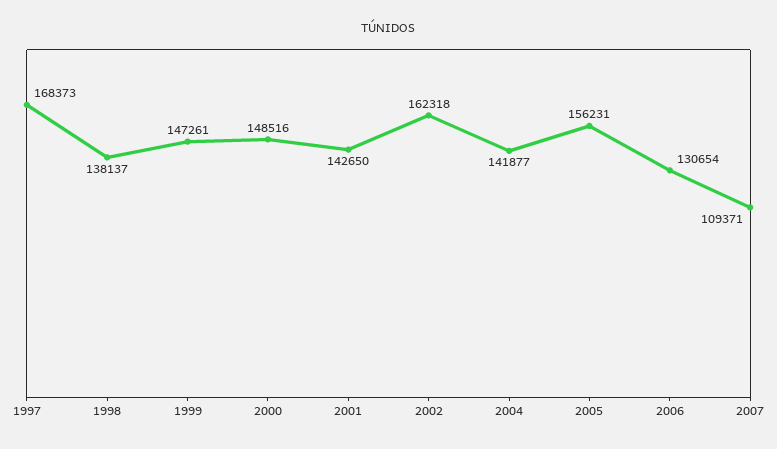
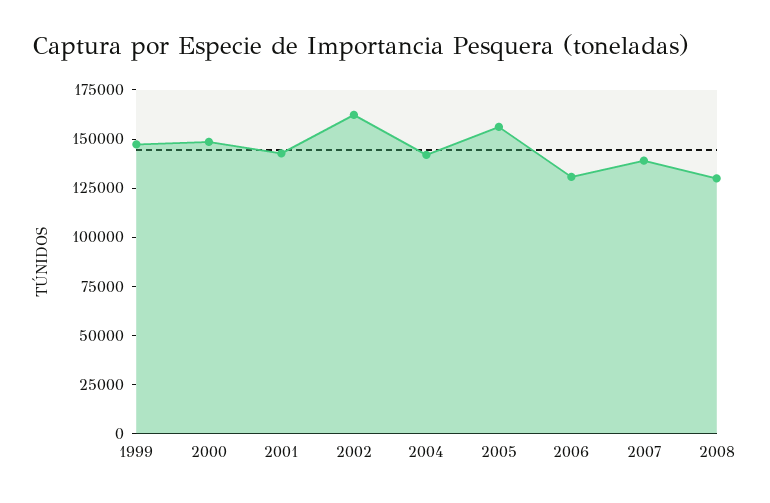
1997: 168373 -> none
1998: 138137 -> none
2007: 109371 -> 140000
2008: none -> 130000

